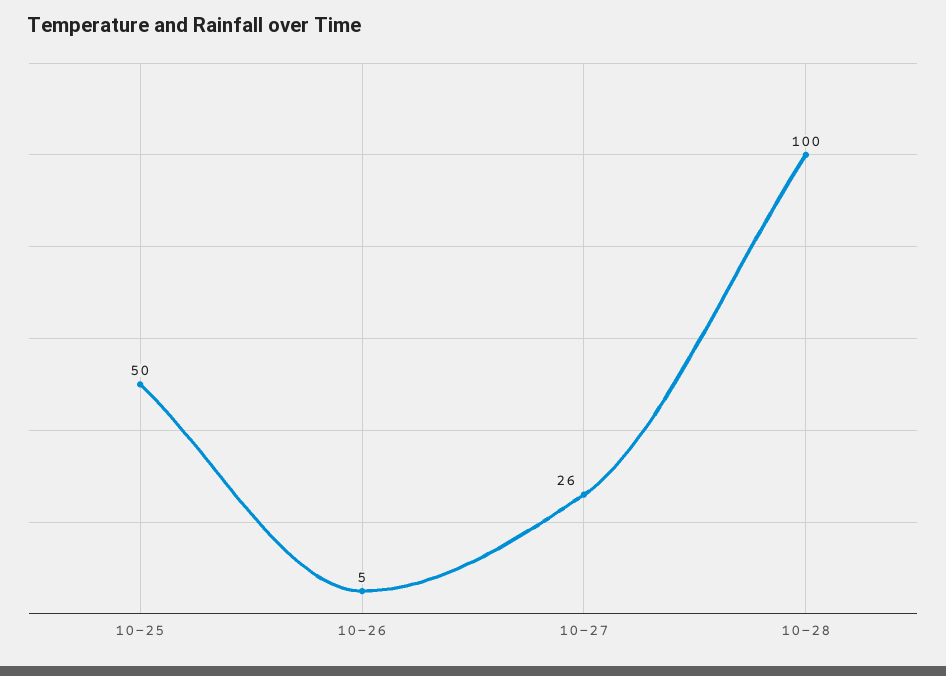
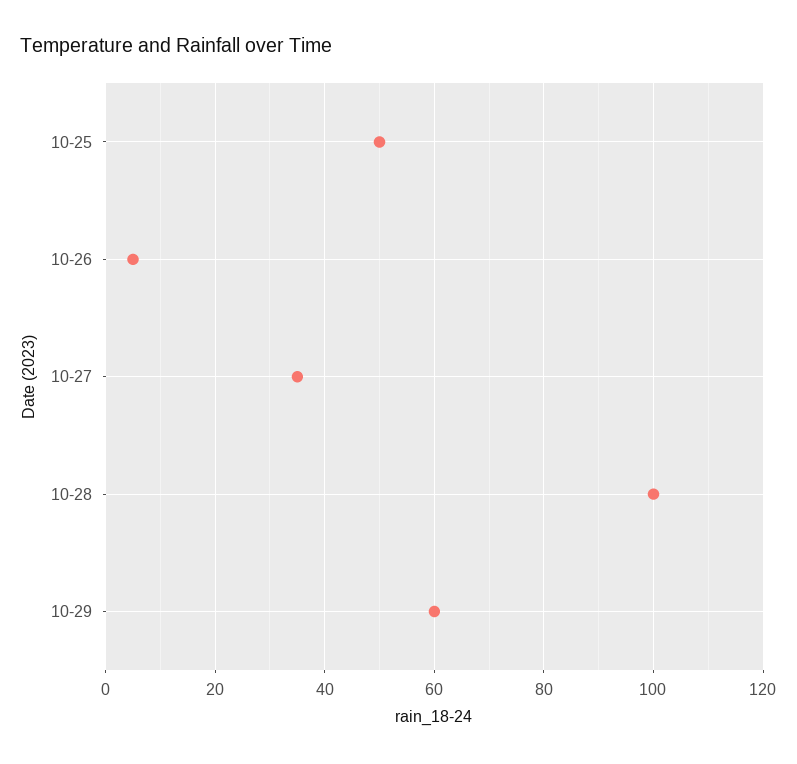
10-27: 26 -> 35
10-29: none -> 60

